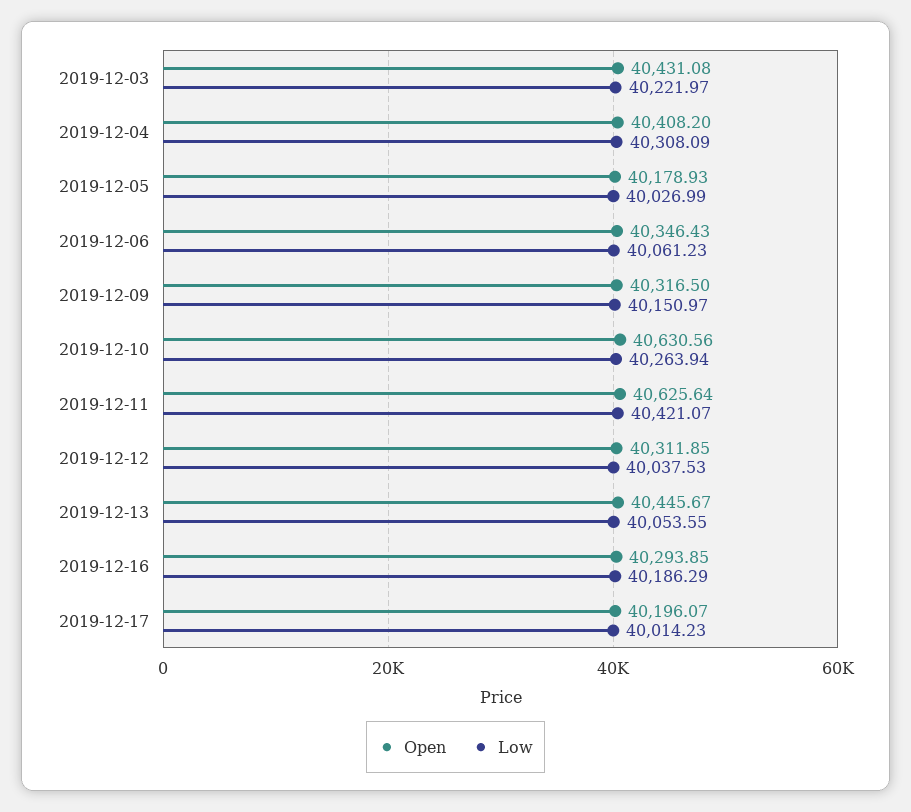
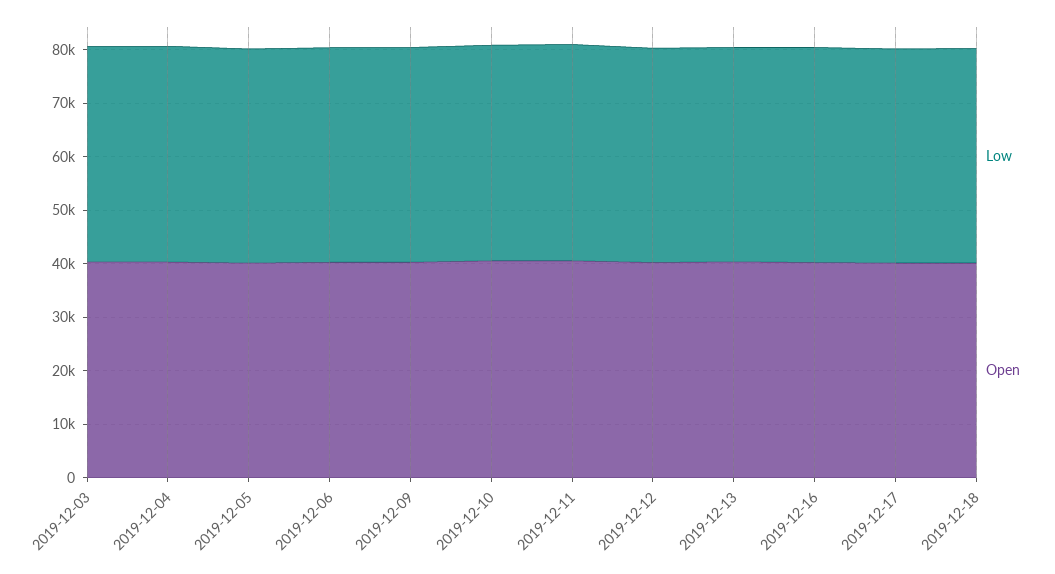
Low, 2019-12-18: none -> 40000
Open, 2019-12-18: none -> 40000

